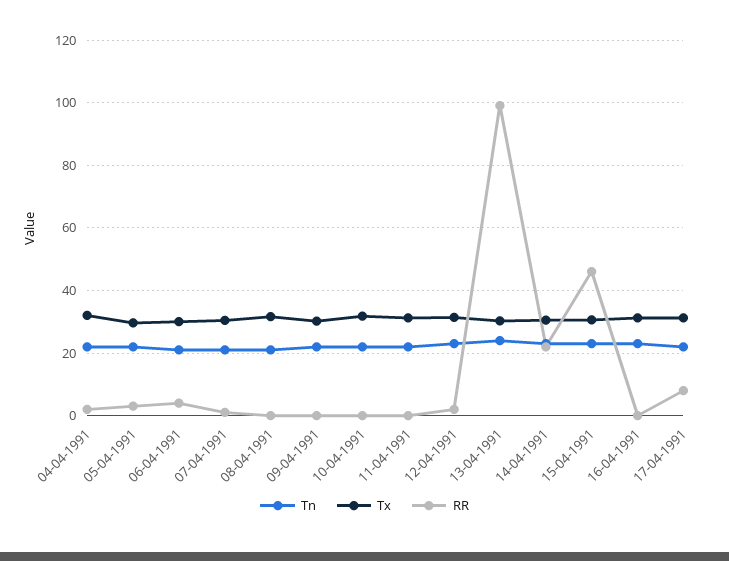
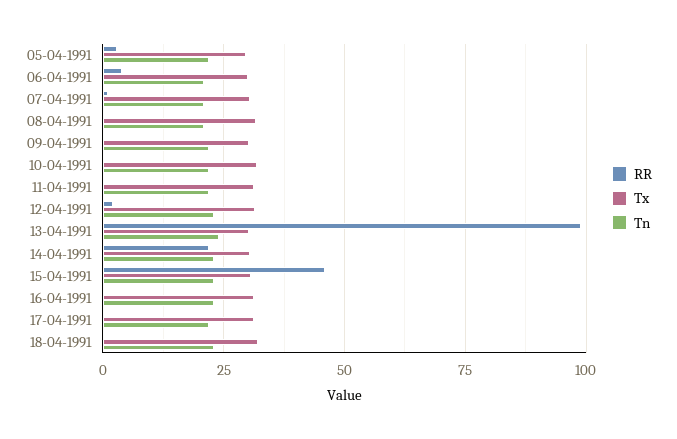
Tn, 04-04-1991: 22 -> none
Tx, 04-04-1991: 32 -> none
RR, 04-04-1991: 2 -> none
RR, 17-04-1991: 8 -> 0
RR, 18-04-1991: none -> 0
Tx, 18-04-1991: none -> 32.5
Tn, 18-04-1991: none -> 22.5

